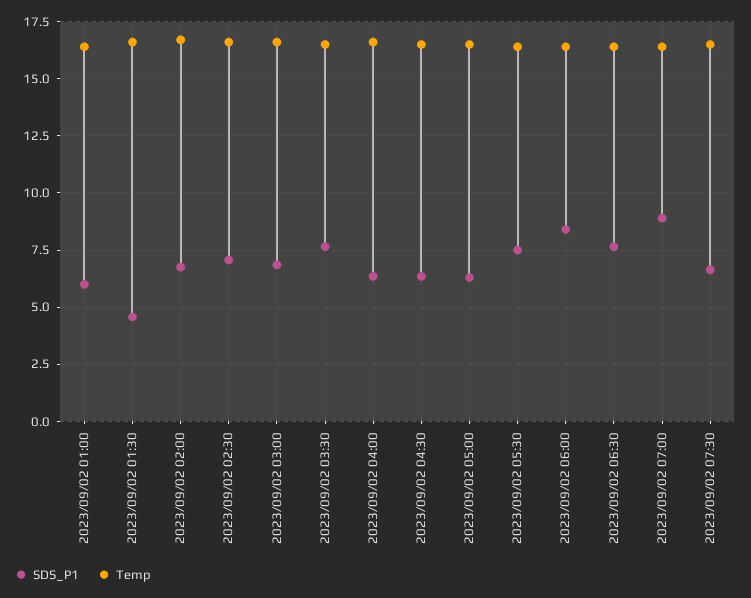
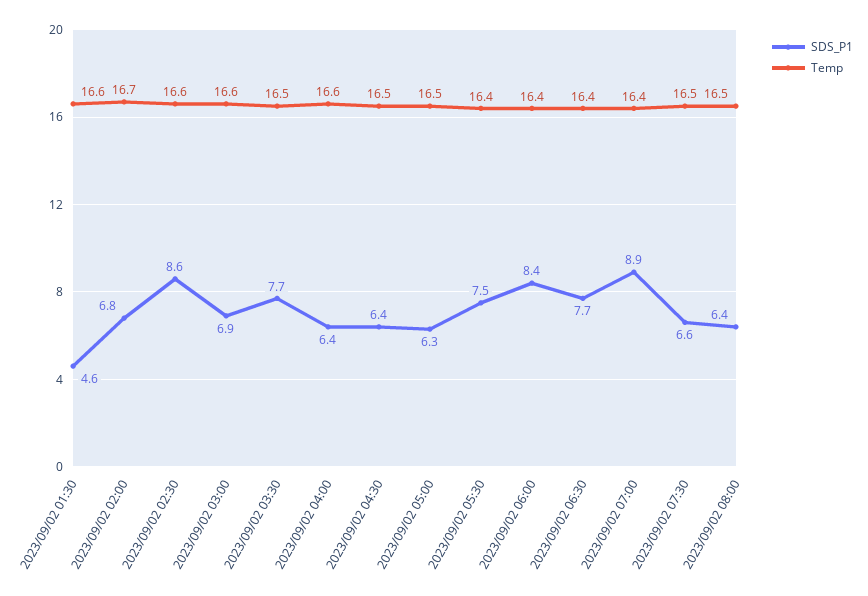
SDS_P1, 2023/09/02 01:00: 6 -> none
Temp, 2023/09/02 01:00: 16.5 -> none
SDS_P1, 2023/09/02 02:30: 7 -> 8.6
SDS_P1, 2023/09/02 08:00: none -> 6.4
Temp, 2023/09/02 08:00: none -> 16.5

